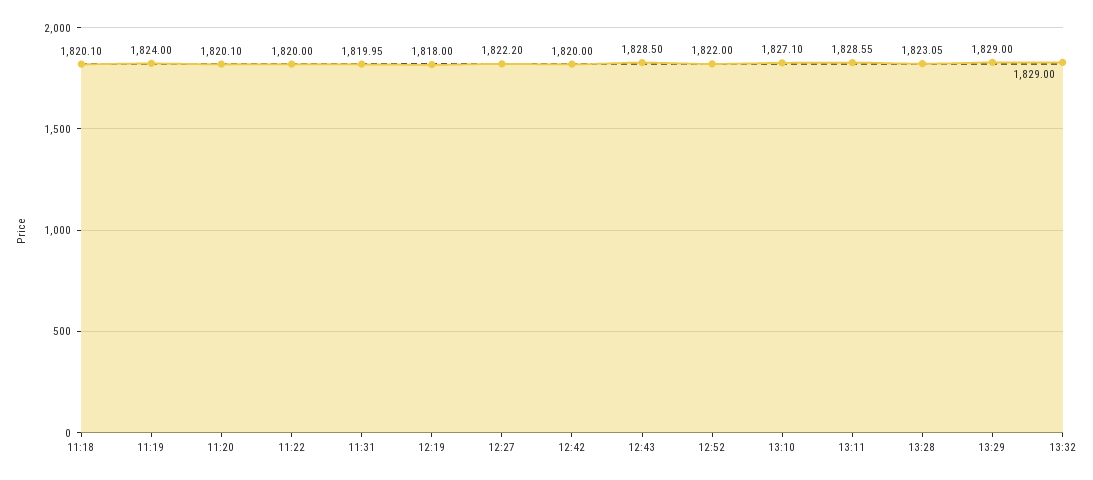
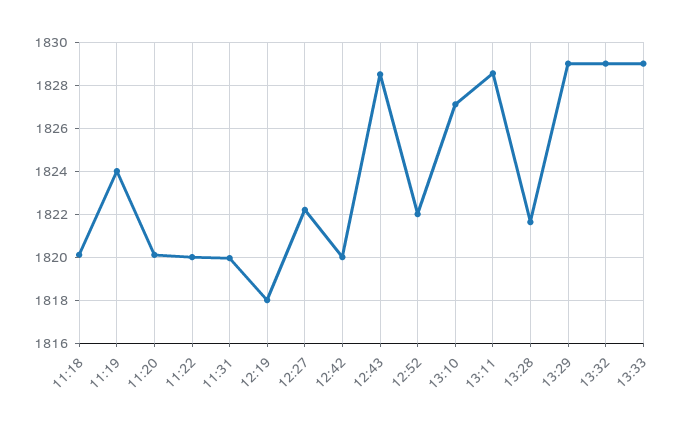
13:28: 1823.05 -> 1821.5
13:33: none -> 1829

